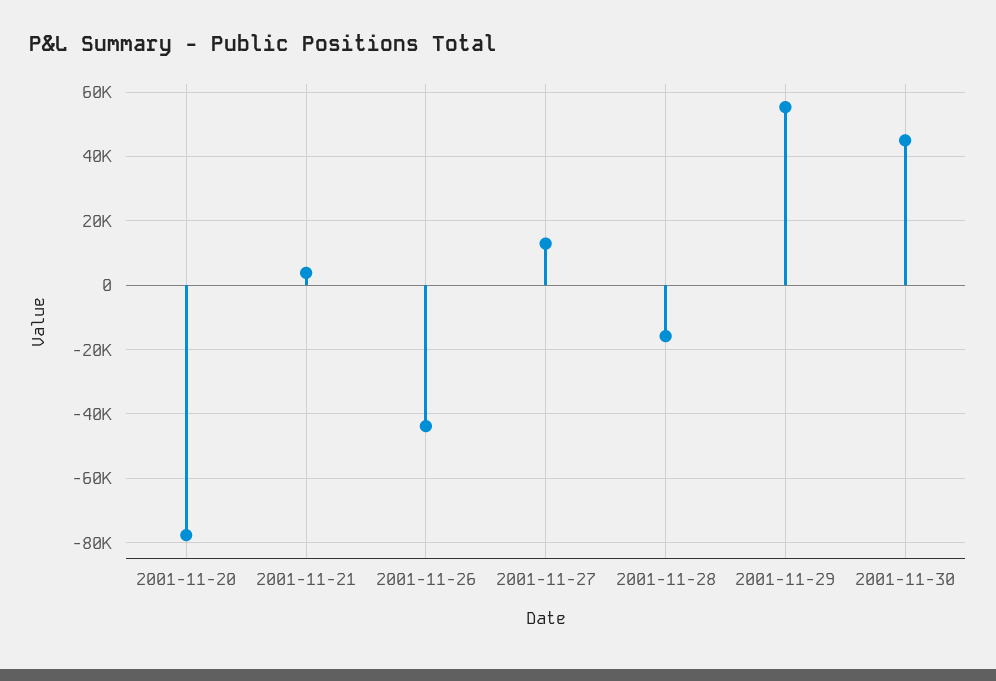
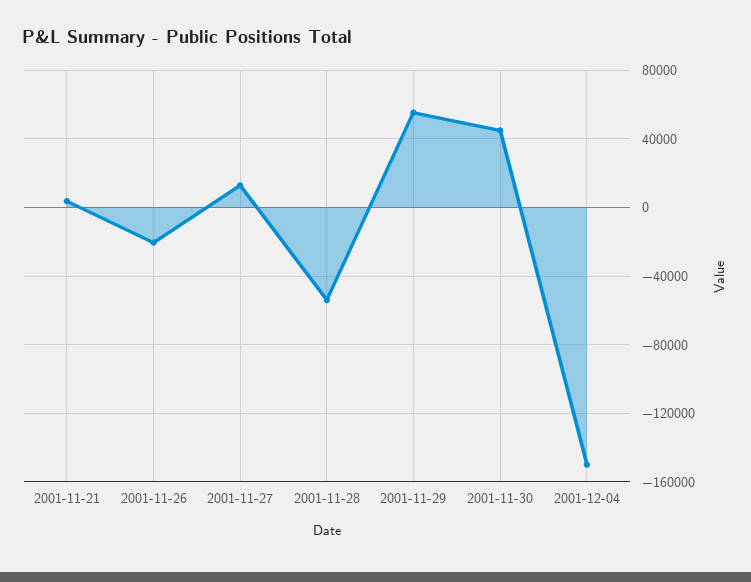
2001-11-20: -78000 -> none
2001-11-26: -44000 -> -20000
2001-11-28: -16000 -> -55000
2001-12-04: none -> -150000

